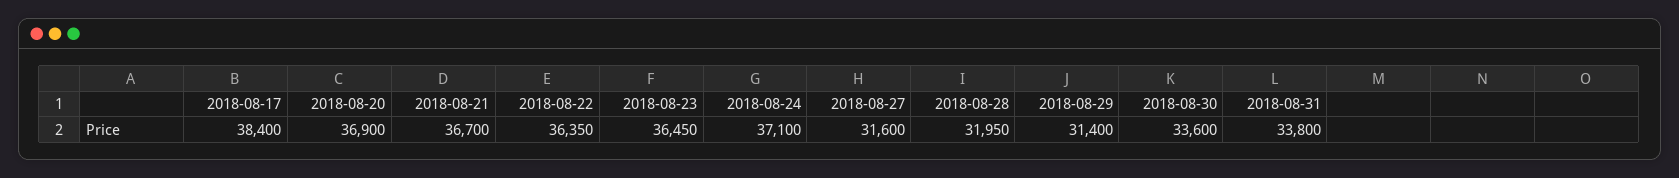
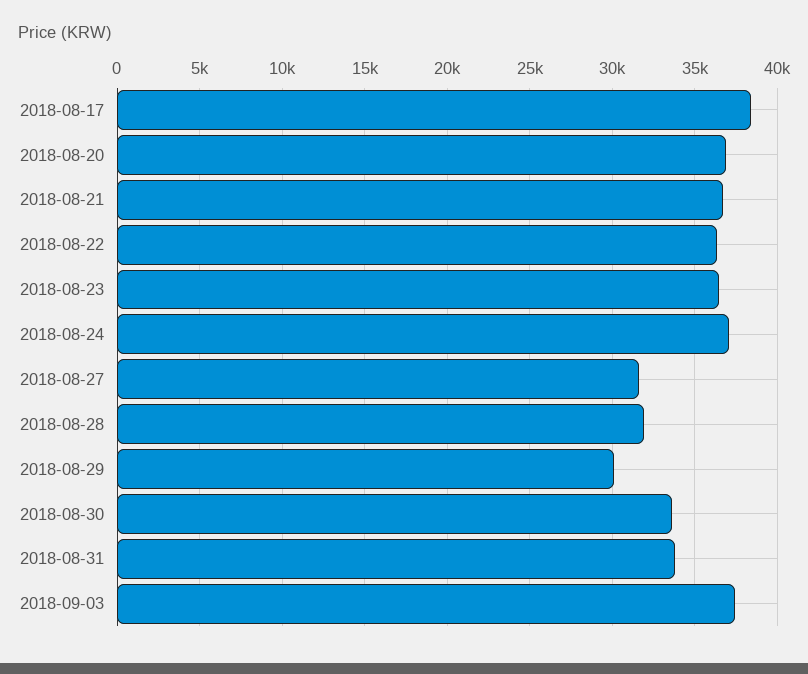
2018-08-29: 31400 -> 30000
2018-09-03: none -> 37500

